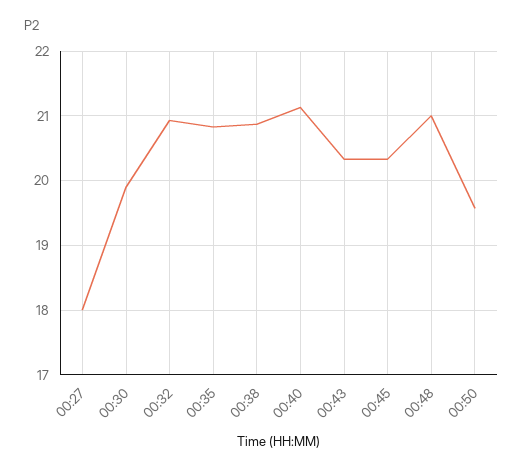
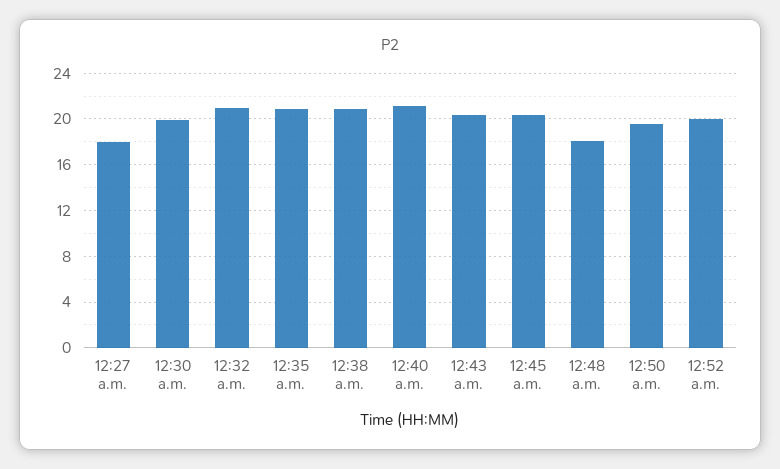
00:48: 21 -> 18
12:52 a.m.: none -> 20

